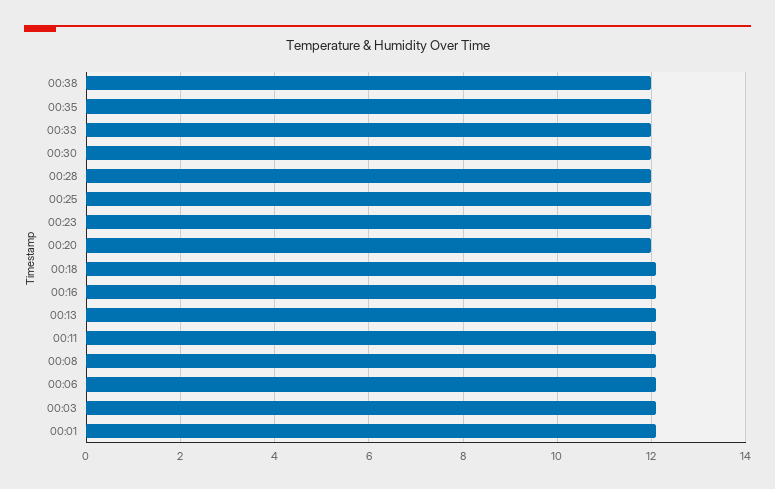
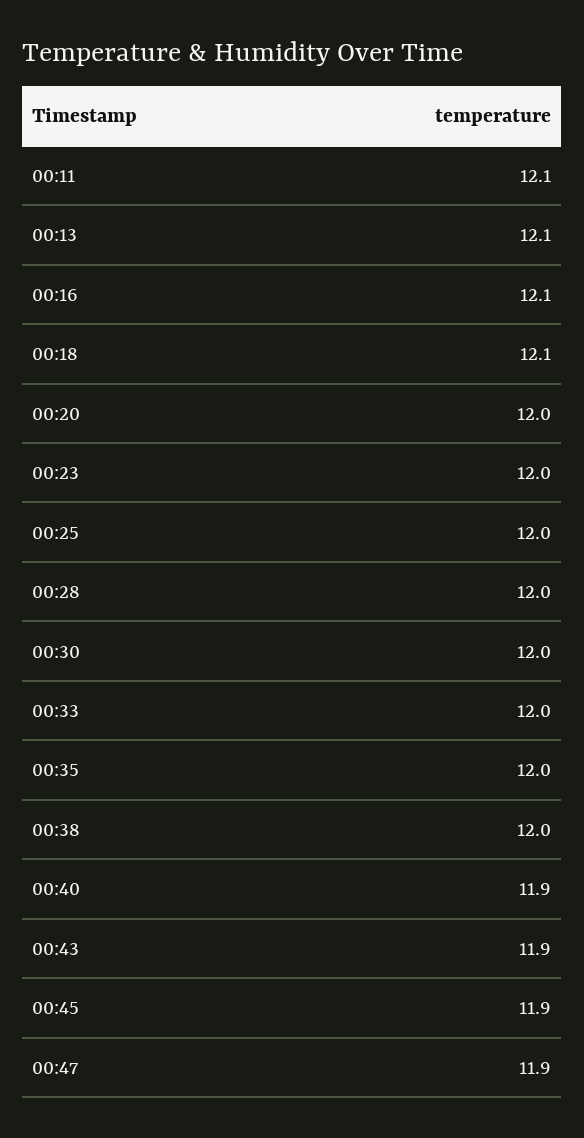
00:08: 12 -> none
00:06: 12 -> none
00:03: 12 -> none
00:01: 12 -> none
00:40: none -> 11.9
00:43: none -> 11.9
00:45: none -> 11.9
00:47: none -> 11.9

